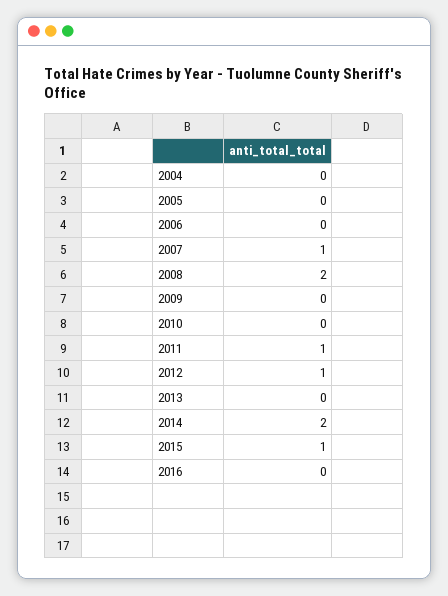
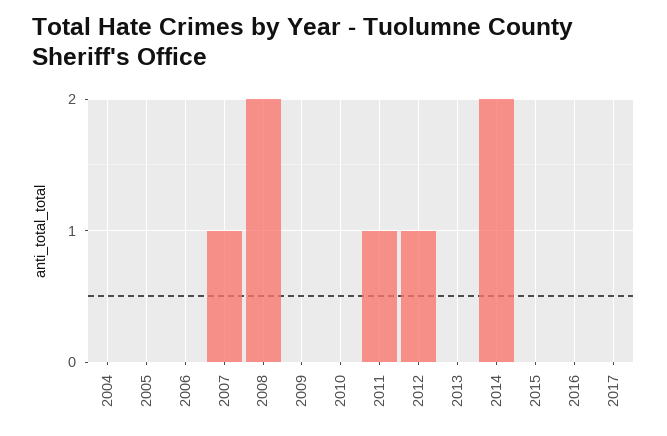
2015: 1 -> 0
2017: none -> 0

